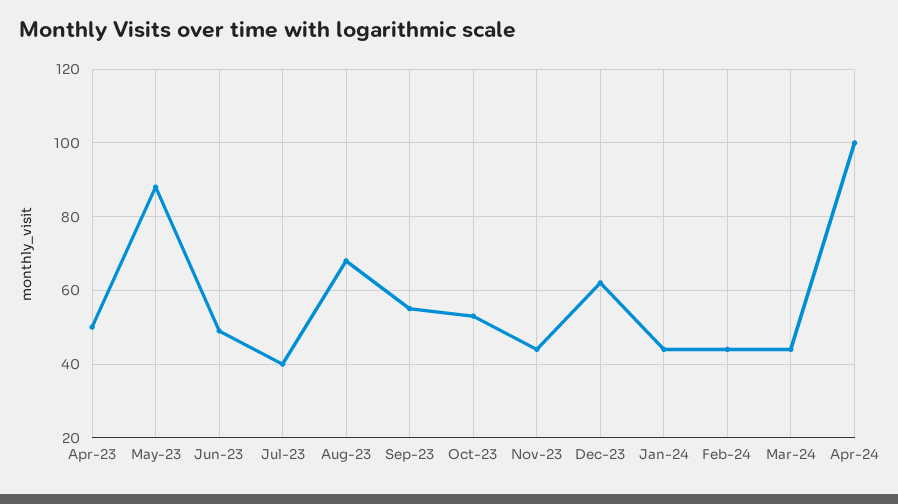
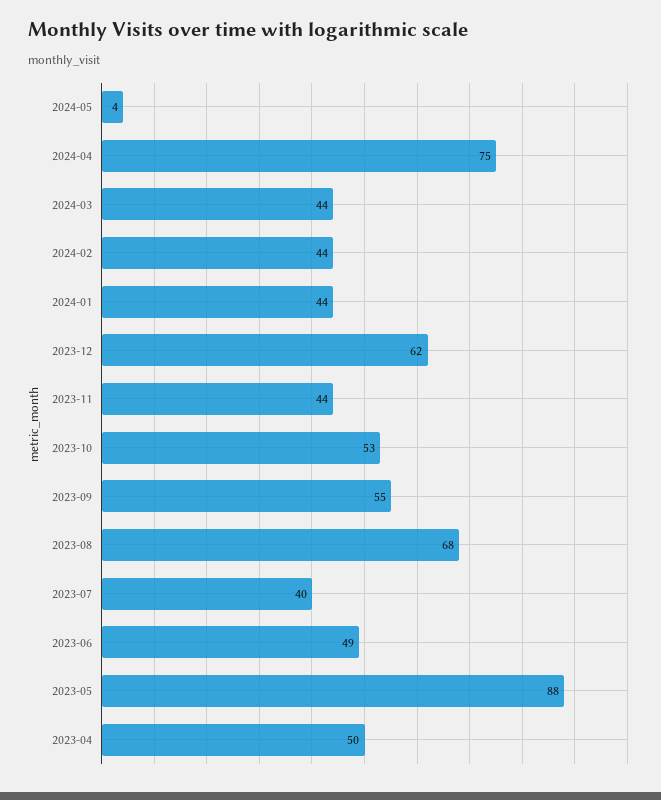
Apr-24: 100 -> 75
2024-05: none -> 4

